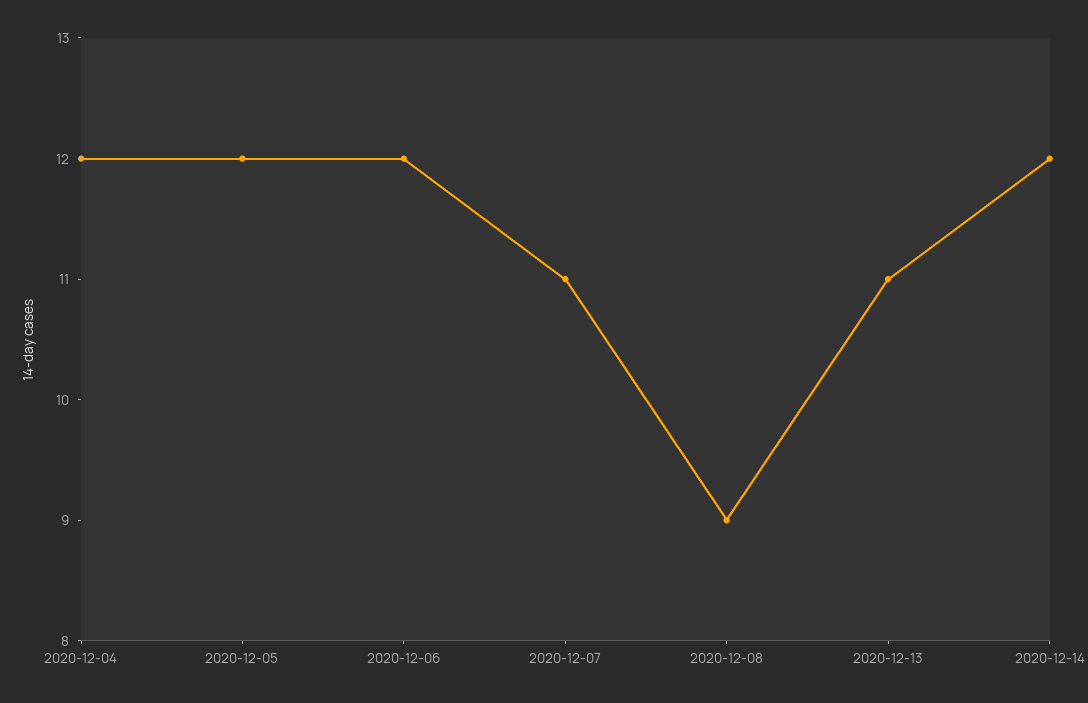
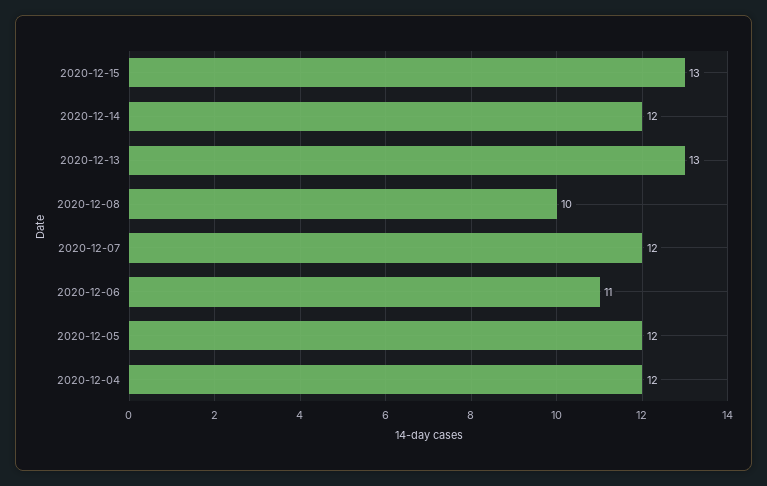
2020-12-06: 12 -> 11
2020-12-07: 11 -> 12
2020-12-08: 9 -> 10
2020-12-13: 11 -> 13
2020-12-15: none -> 13

